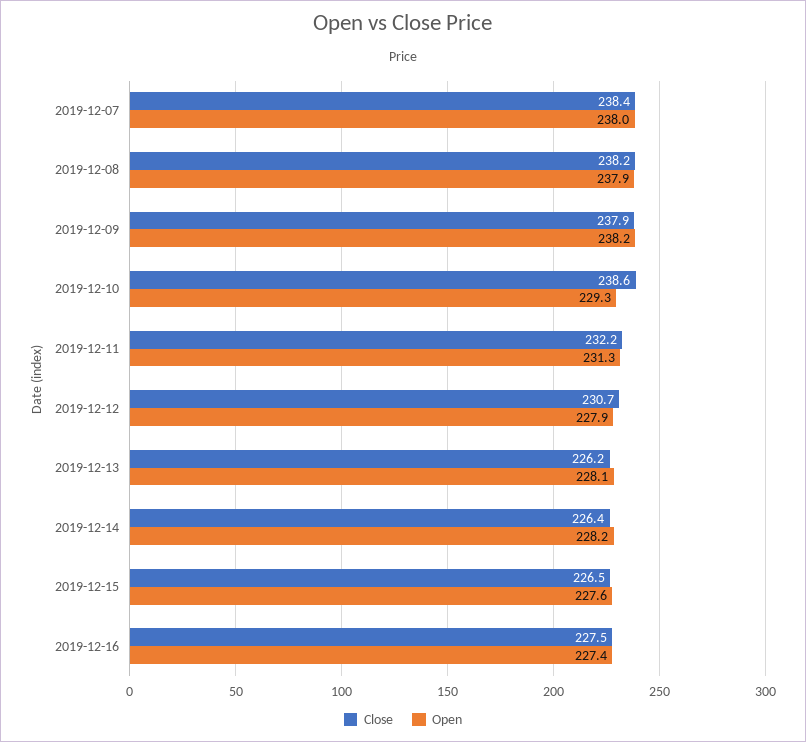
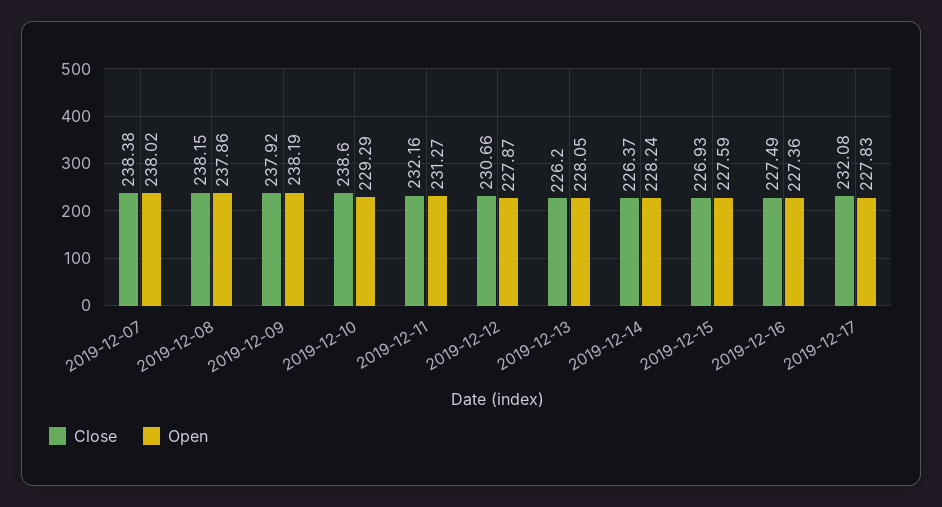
Close, 2019-12-15: 226.5 -> 226.93
Close, 2019-12-17: none -> 232.08
Open, 2019-12-17: none -> 227.83

